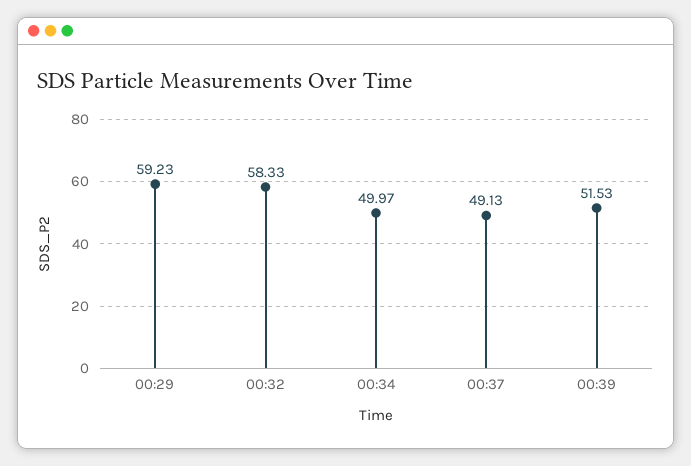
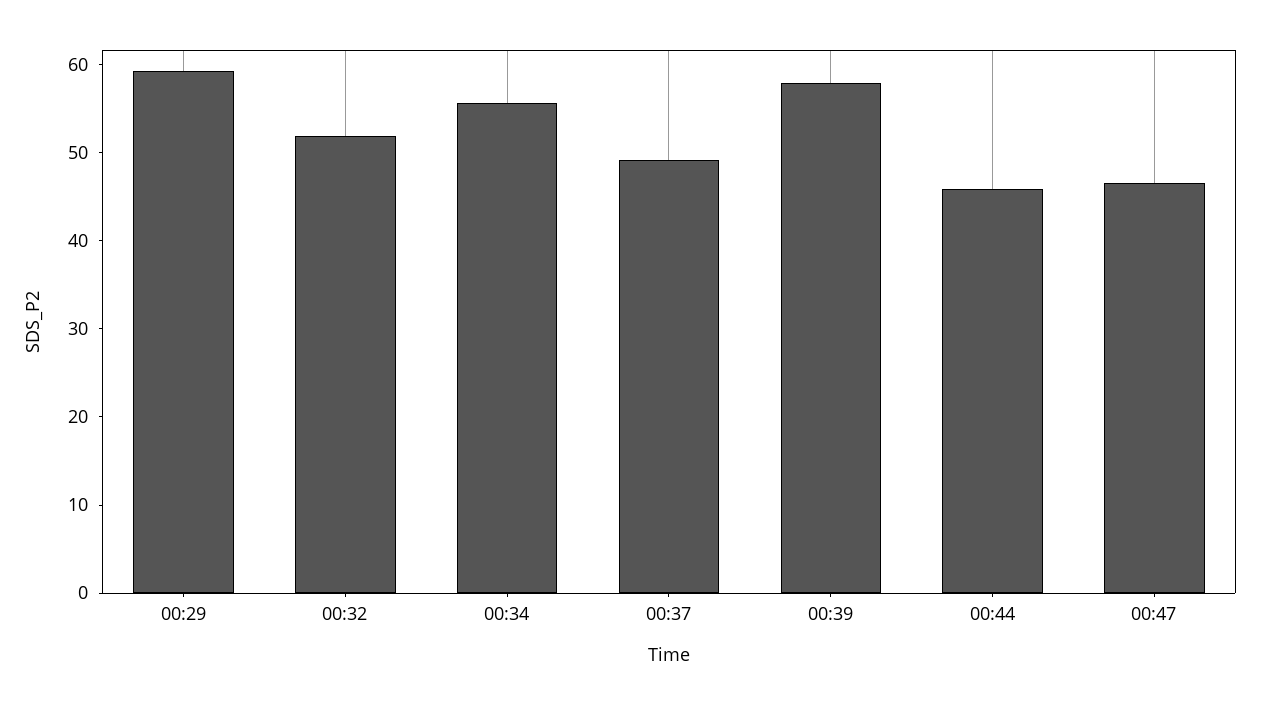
00:32: 58.33 -> 52
00:34: 49.97 -> 56
00:39: 51.53 -> 58
00:44: none -> 46
00:47: none -> 46

